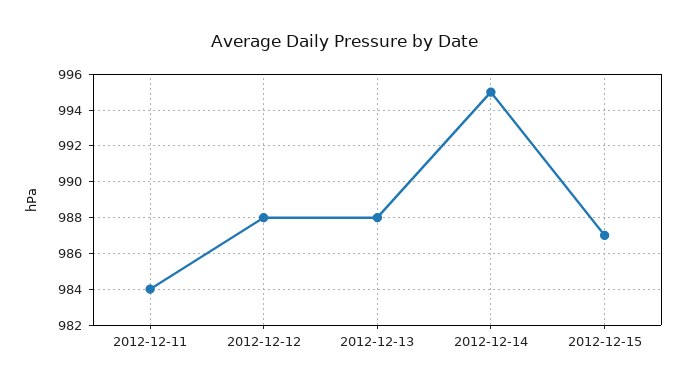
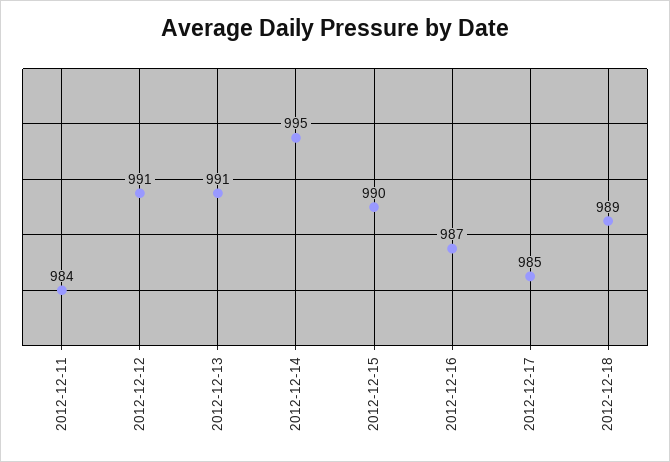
2012-12-12: 988 -> 991
2012-12-13: 988 -> 991
2012-12-15: 987 -> 990
2012-12-16: none -> 987
2012-12-17: none -> 985
2012-12-18: none -> 989

